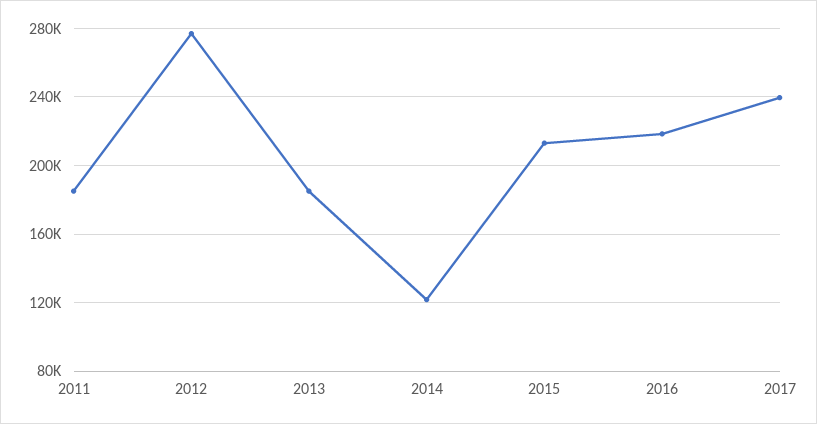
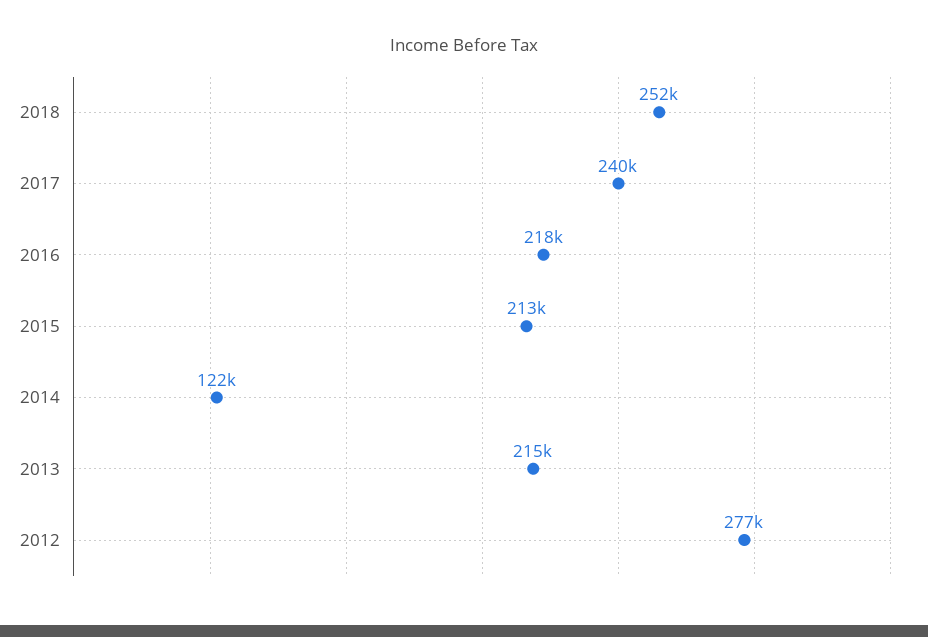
2011: 185000 -> none
2013: 185000 -> 215000
2018: none -> 252000

